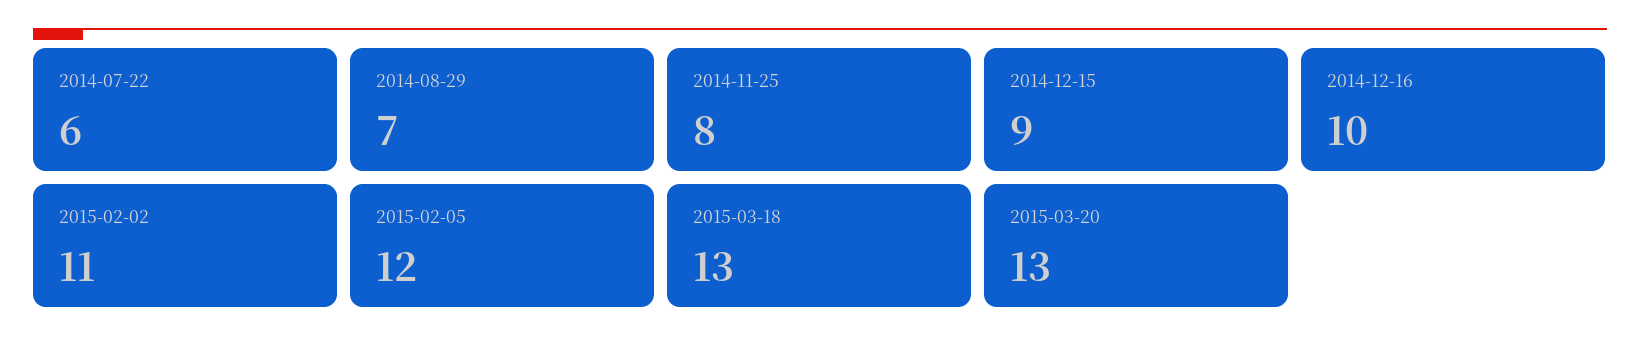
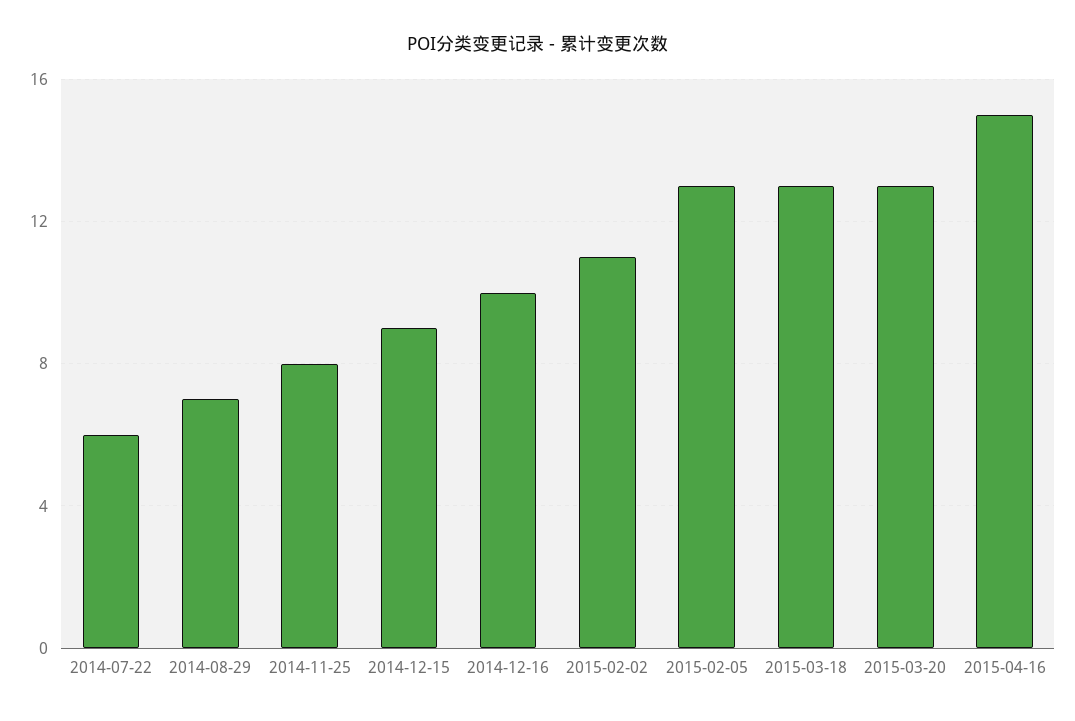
2015-02-05: 12 -> 13
2015-04-16: none -> 15

